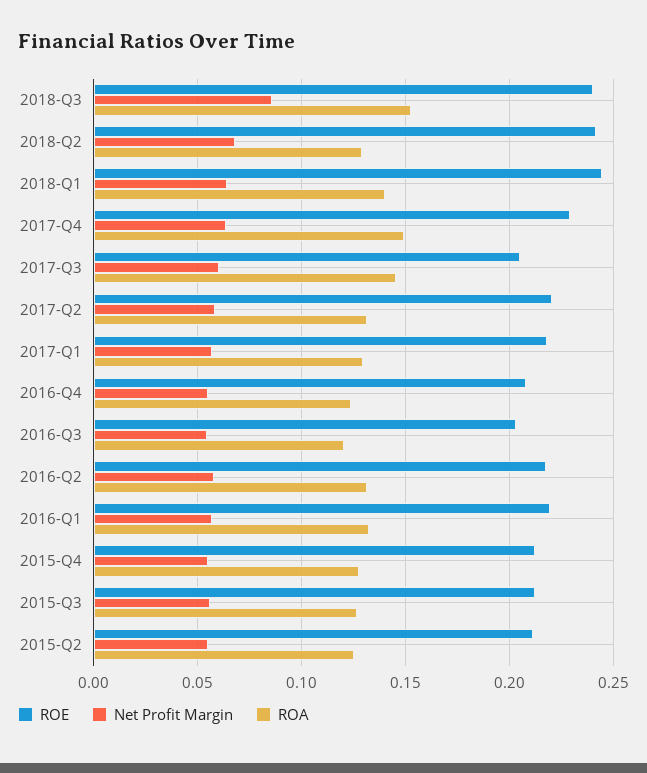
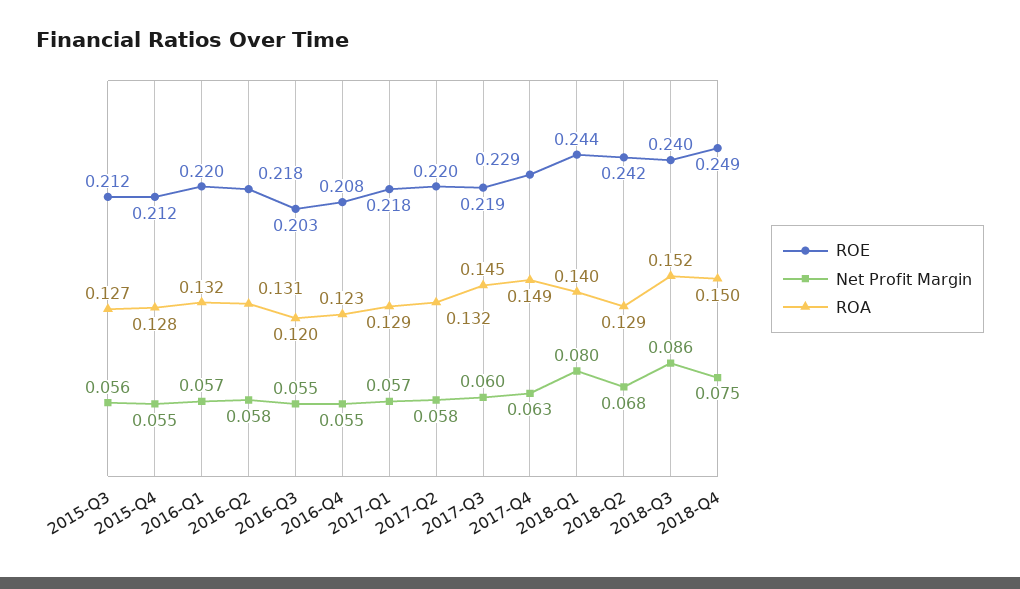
Net Profit Margin, 2018-Q1: 0.065 -> 0.08
ROE, 2017-Q3: 0.205 -> 0.219
ROE, 2015-Q2: 0.21 -> none
Net Profit Margin, 2015-Q2: 0.055 -> none
ROA, 2015-Q2: 0.125 -> none
ROE, 2018-Q4: none -> 0.249
Net Profit Margin, 2018-Q4: none -> 0.075
ROA, 2018-Q4: none -> 0.15

